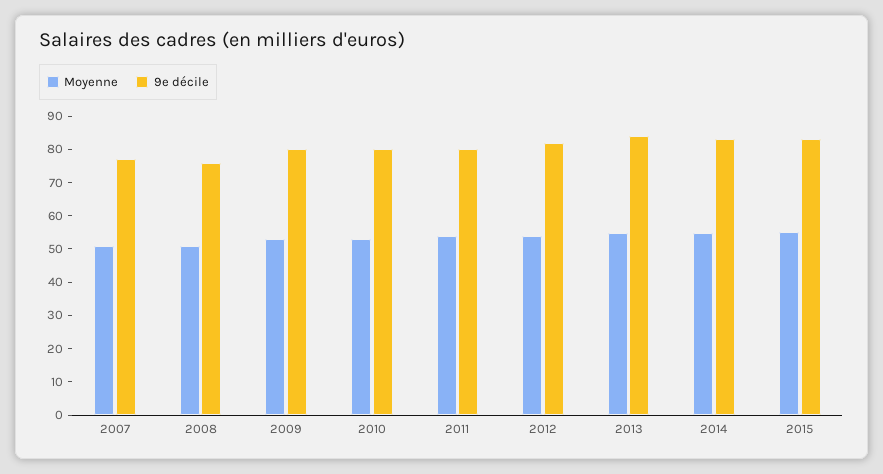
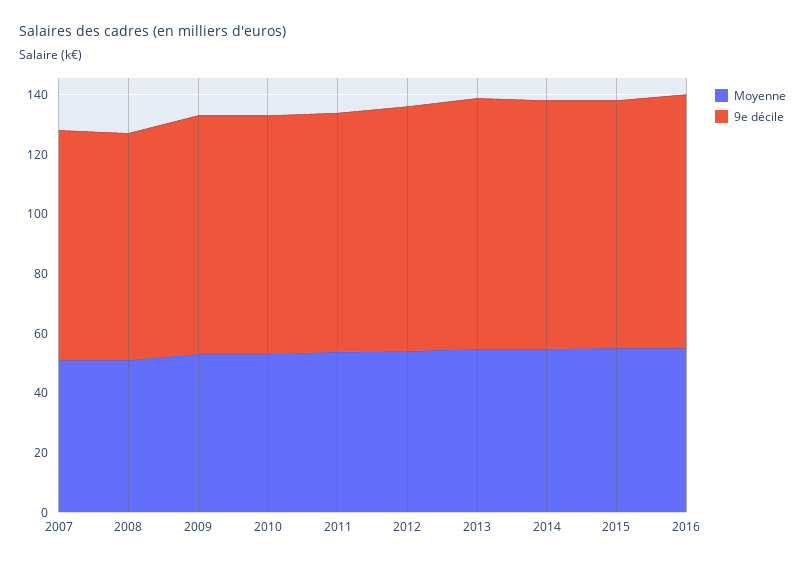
Moyenne, 2016: none -> 55
9e décile, 2016: none -> 85

